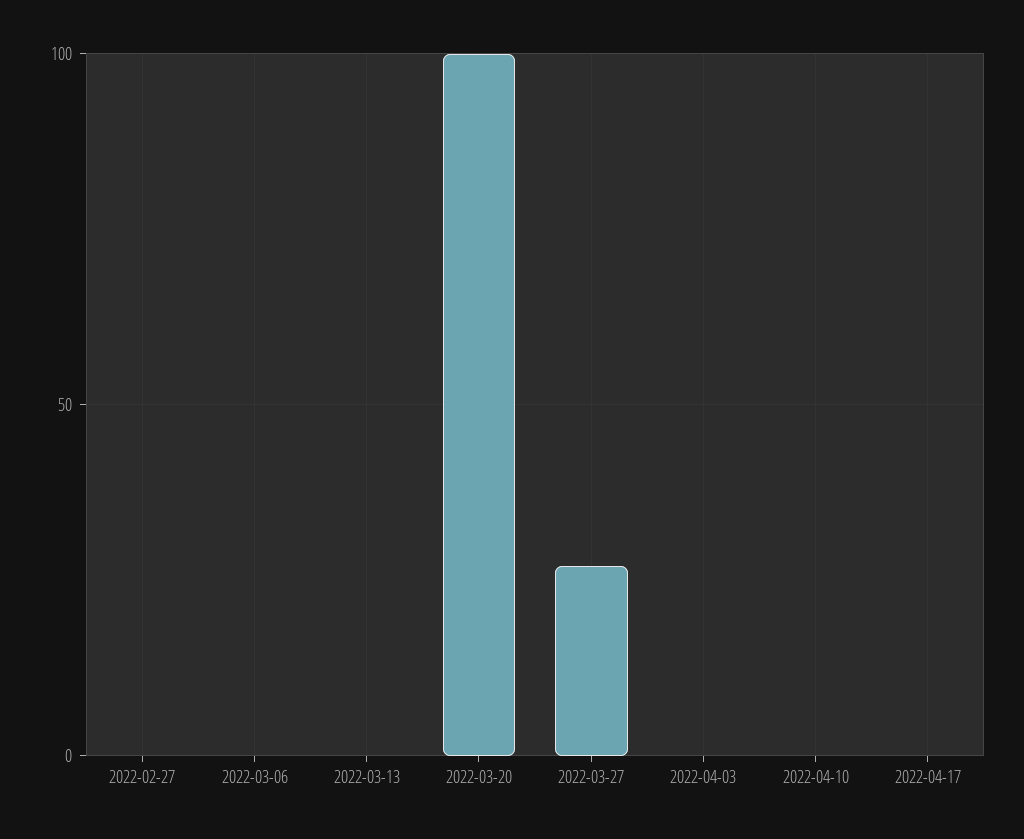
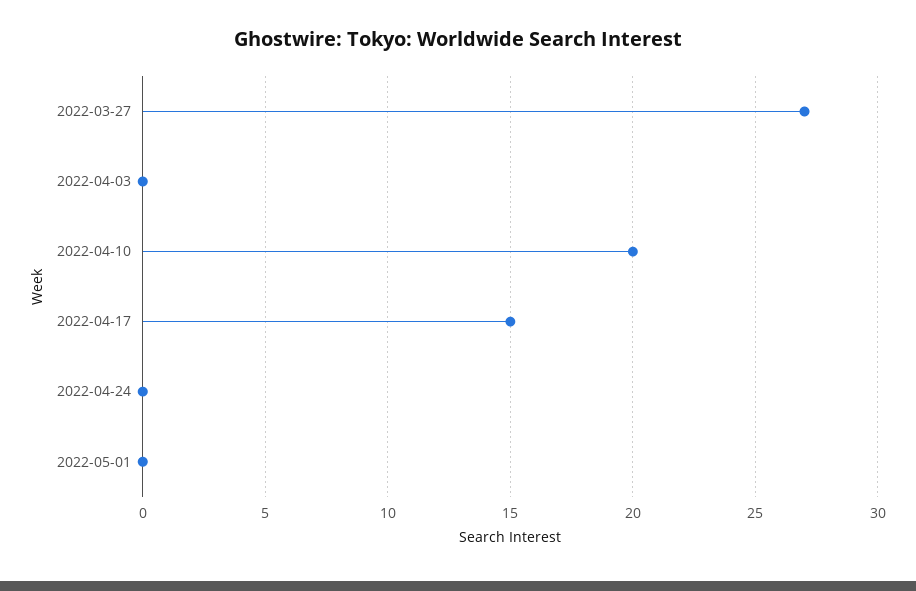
2022-02-27: 0 -> none
2022-03-06: 0 -> none
2022-03-13: 0 -> none
2022-03-20: 100 -> none
2022-04-10: 0 -> 20
2022-04-17: 0 -> 15
2022-04-24: none -> 0
2022-05-01: none -> 0

